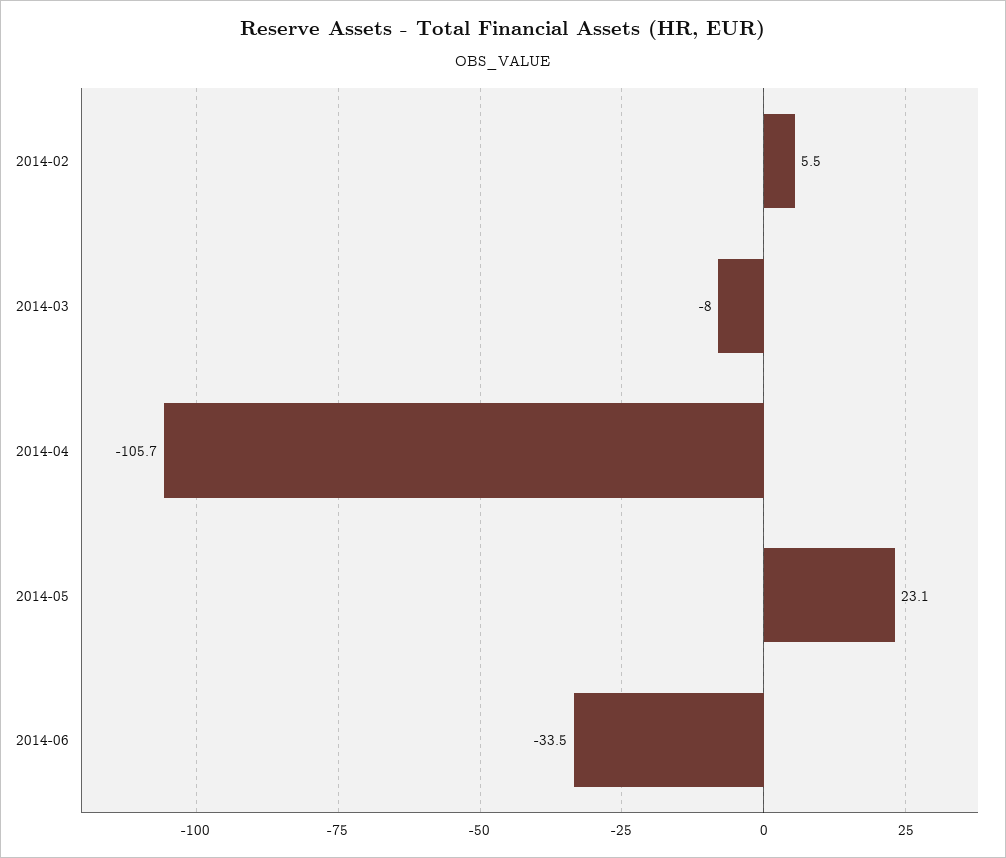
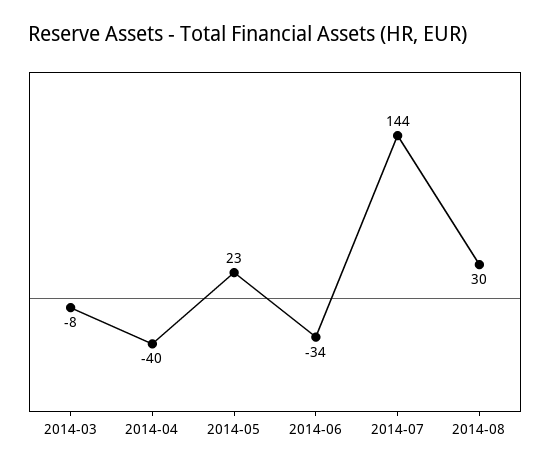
2014-02: 5.5 -> none
2014-04: -105.7 -> -40
2014-07: none -> 144
2014-08: none -> 30

